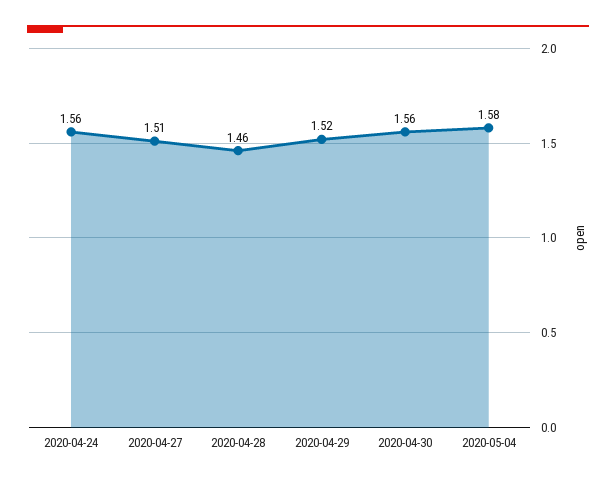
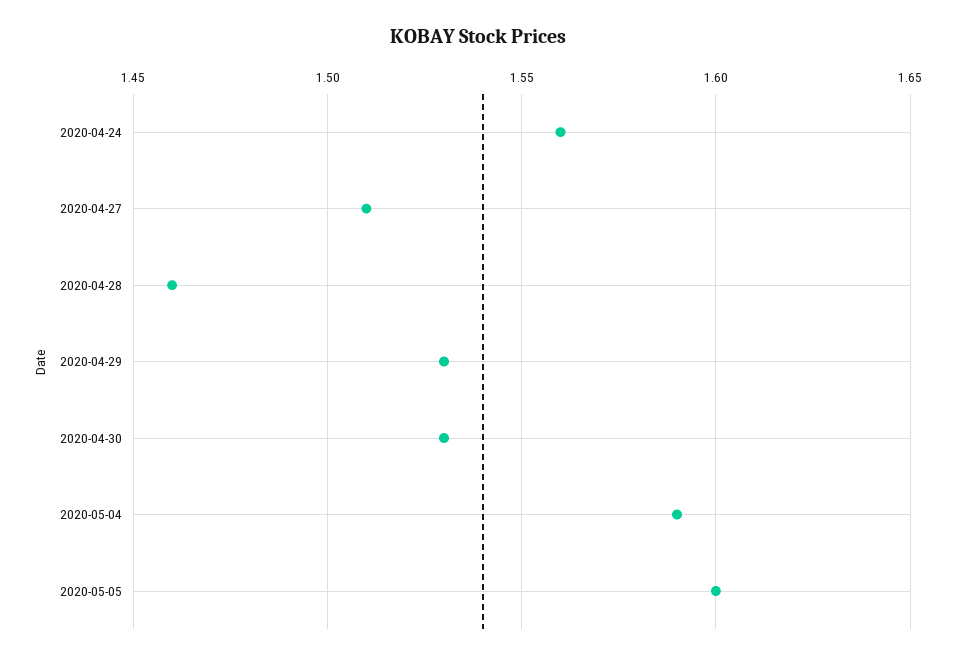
2020-04-29: 1.52 -> 1.53
2020-04-30: 1.56 -> 1.53
2020-05-04: 1.58 -> 1.59
2020-05-05: none -> 1.6

